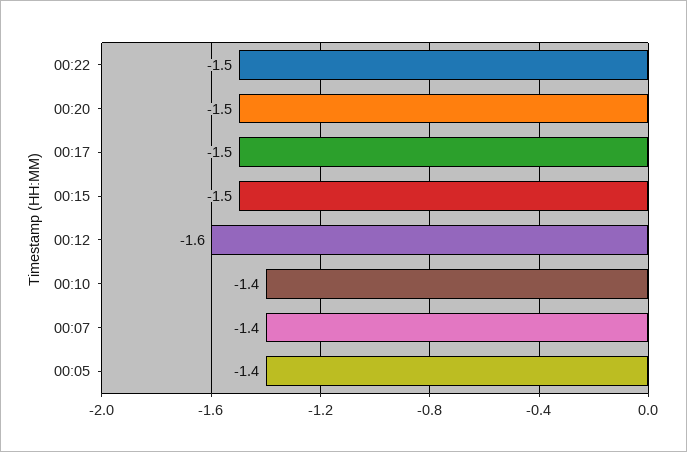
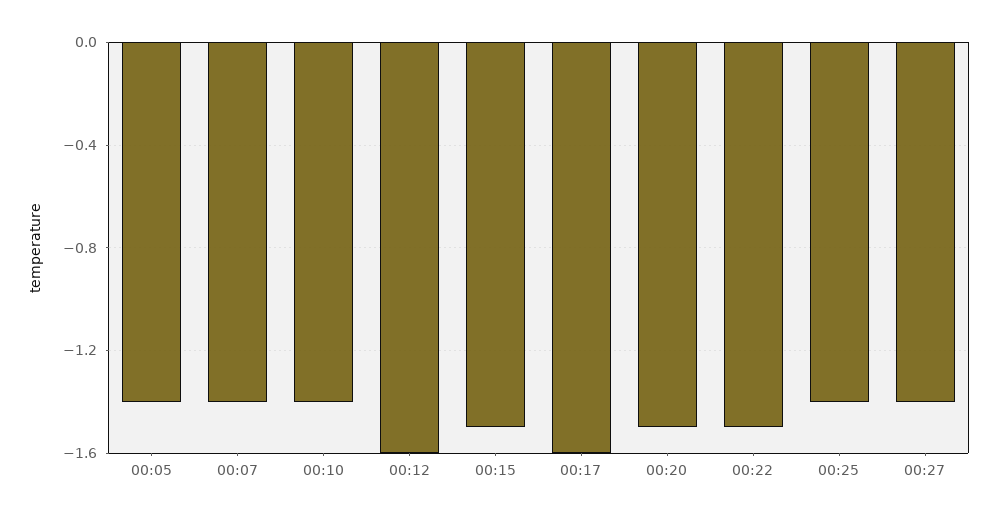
00:17: -1.5 -> -1.6
00:25: none -> -1.4
00:27: none -> -1.4

